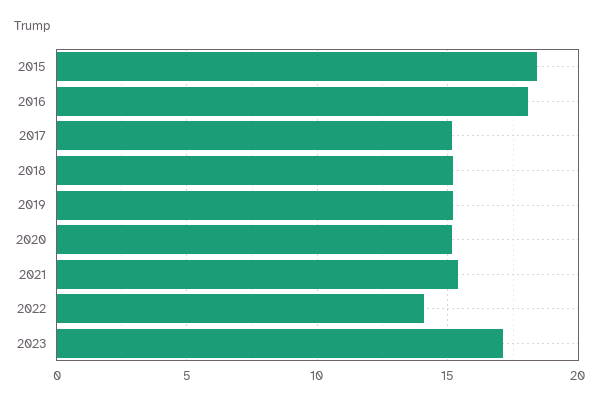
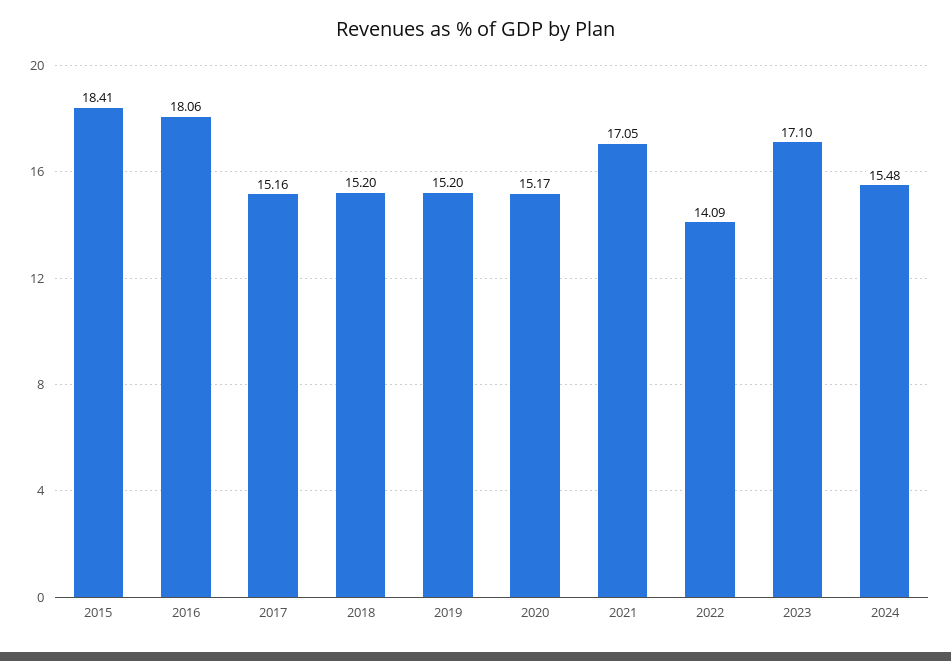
2021: 15.5 -> 17.05
2024: none -> 15.48

